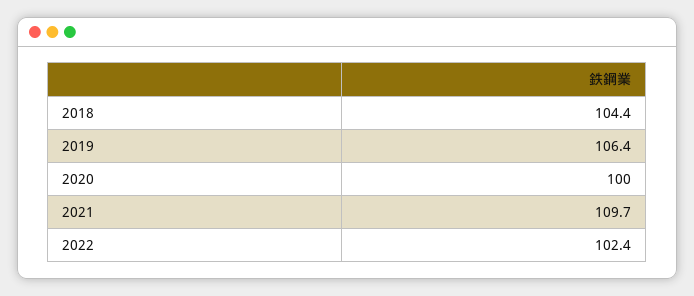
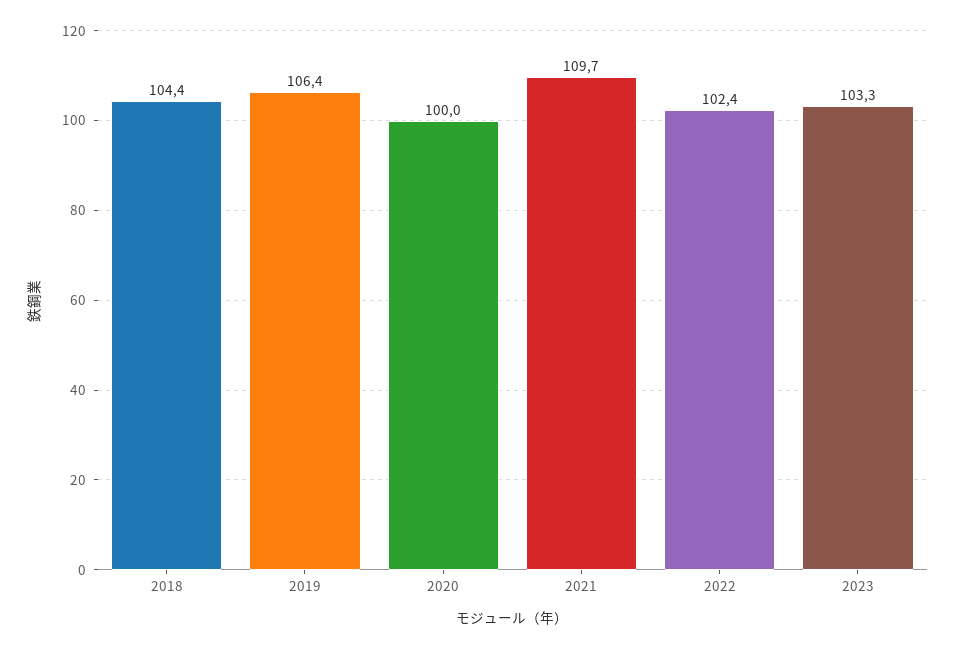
2023: none -> 103.3

